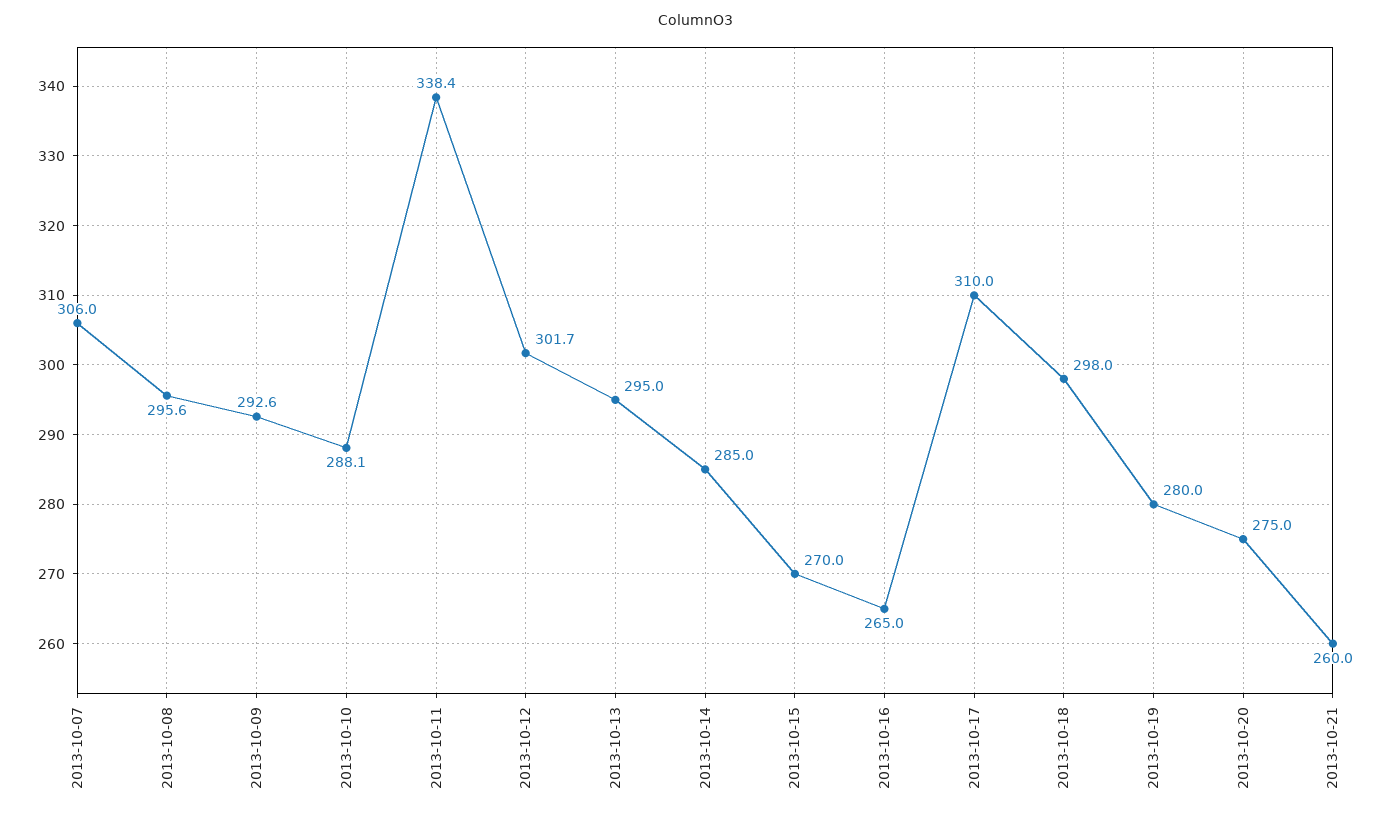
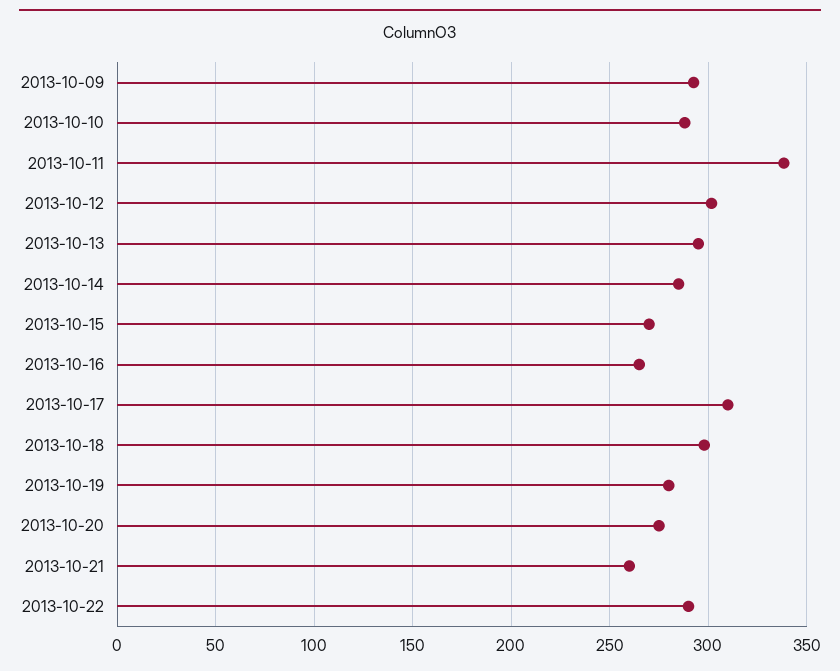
2013-10-07: 306 -> none
2013-10-08: 295.6 -> none
2013-10-22: none -> 290

